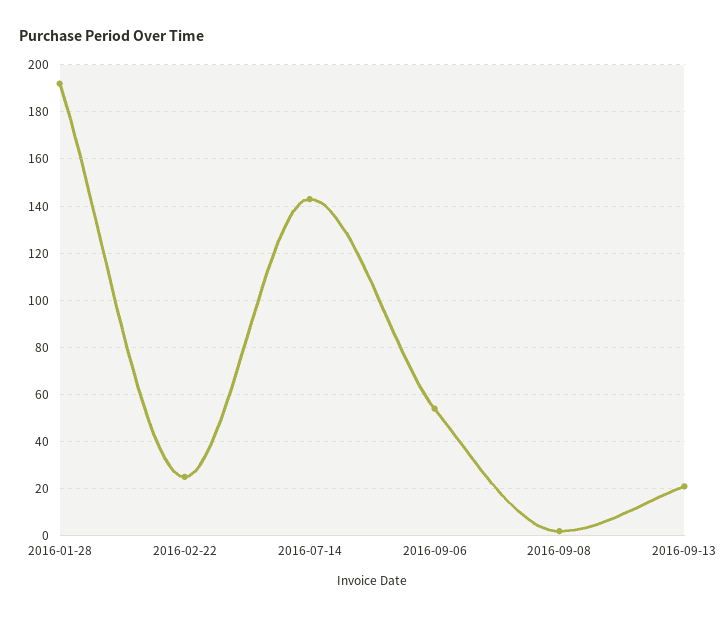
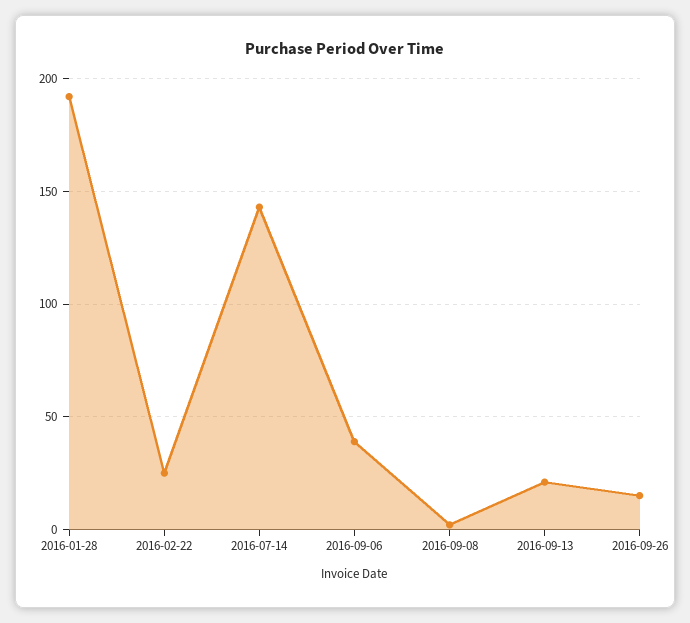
2016-09-06: 55 -> 40
2016-09-26: none -> 15

